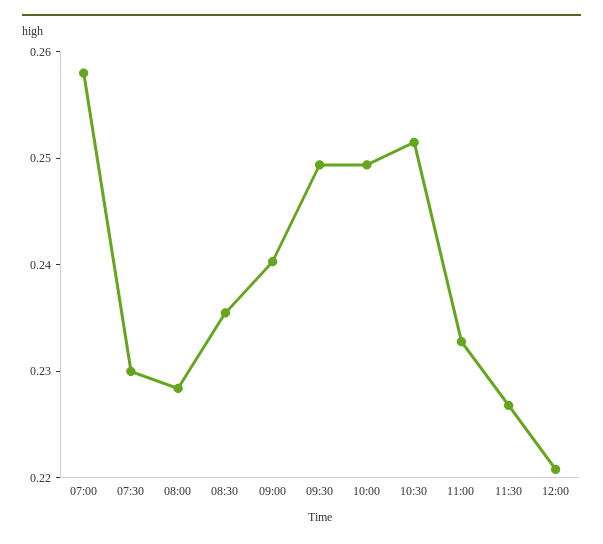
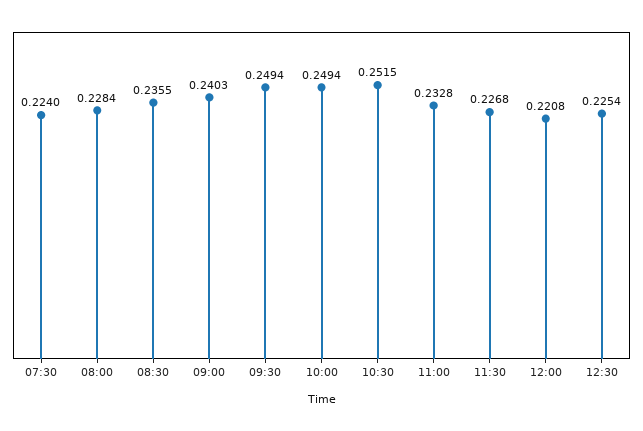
07:00: 0.258 -> none
07:30: 0.23 -> 0.224
12:30: none -> 0.2254

